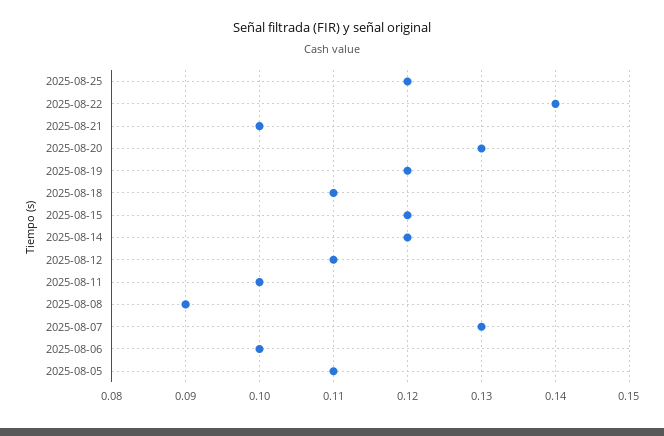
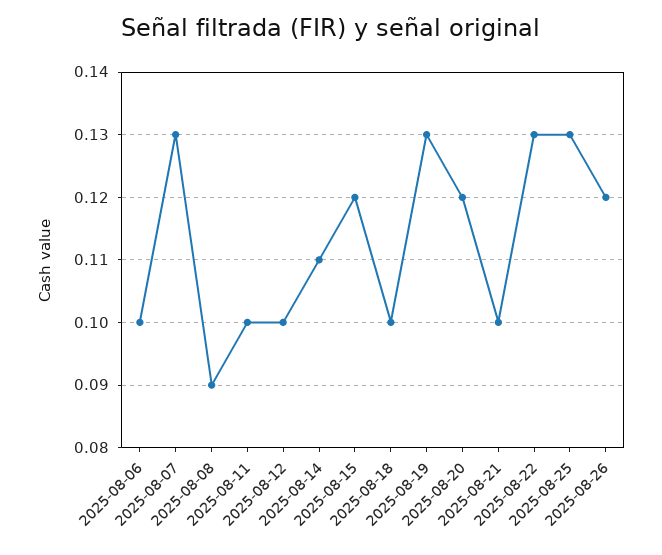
2025-08-25: 0.12 -> 0.13
2025-08-22: 0.14 -> 0.13
2025-08-20: 0.13 -> 0.12
2025-08-19: 0.12 -> 0.13
2025-08-18: 0.11 -> 0.1
2025-08-14: 0.12 -> 0.11
2025-08-12: 0.11 -> 0.1
2025-08-05: 0.11 -> none
2025-08-26: none -> 0.12

